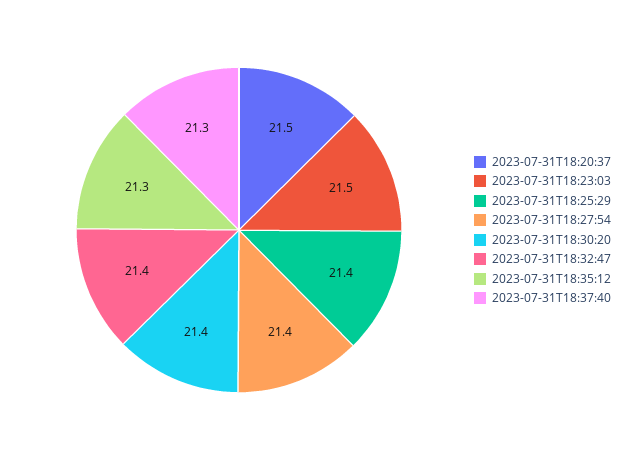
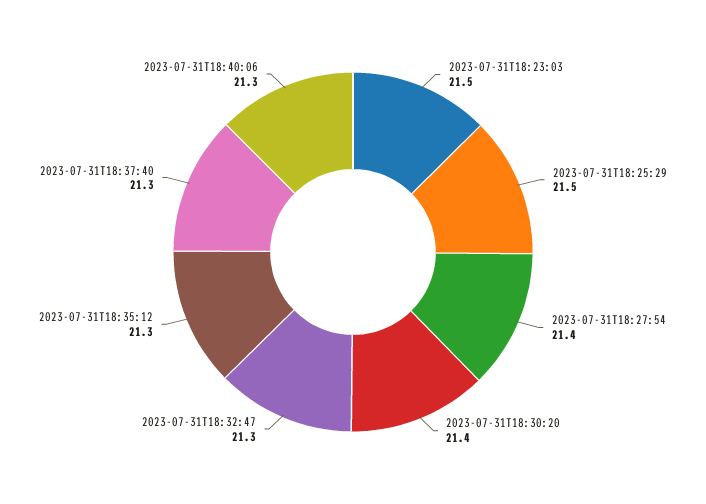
2023-07-31T18:20:37: 21.5 -> none
2023-07-31T18:25:29: 21.4 -> 21.5
2023-07-31T18:32:47: 21.4 -> 21.3
2023-07-31T18:40:06: none -> 21.3

